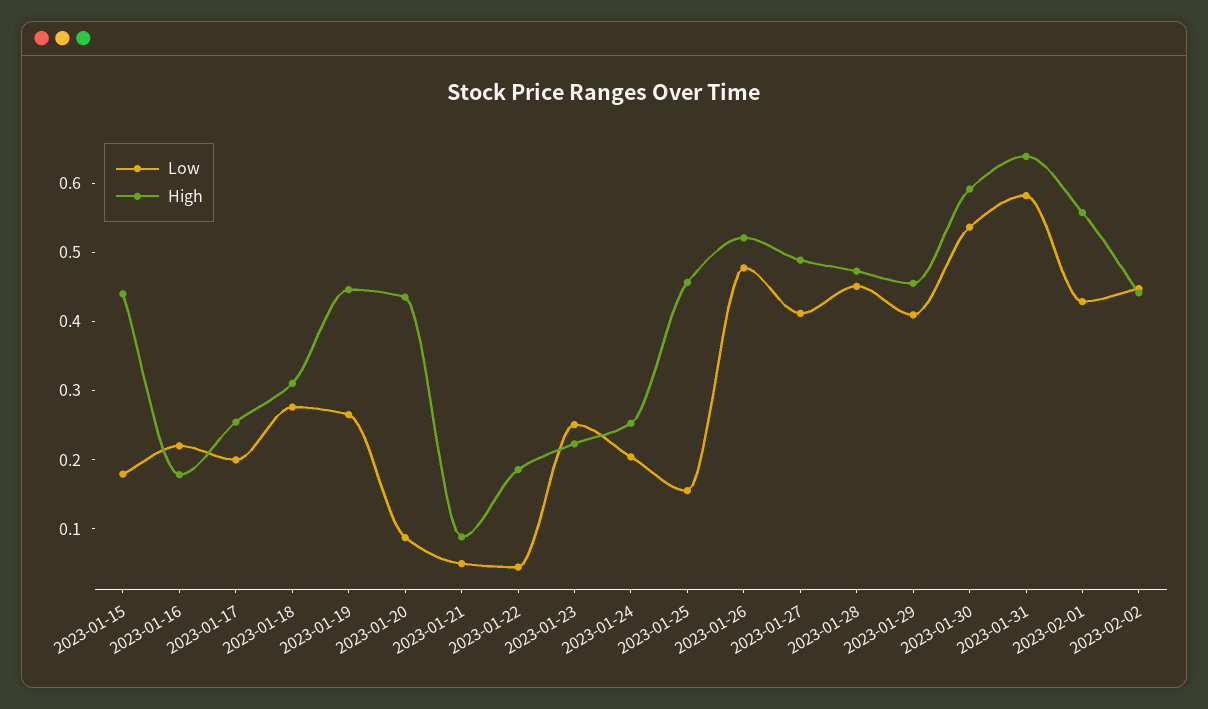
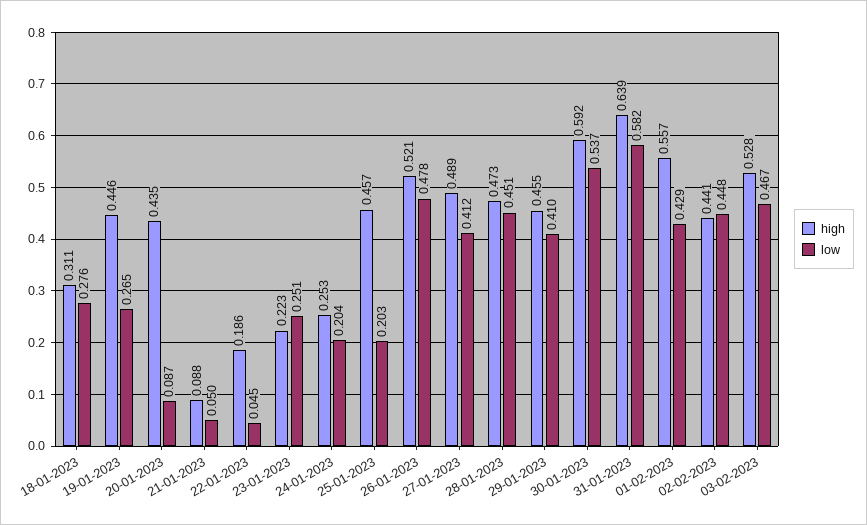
Low, 2023-01-15: 0.18 -> none
High, 2023-01-15: 0.44 -> none
Low, 2023-01-16: 0.22 -> none
High, 2023-01-16: 0.18 -> none
Low, 2023-01-17: 0.2 -> none
High, 2023-01-17: 0.26 -> none
Low, 2023-01-25: 0.16 -> 0.203
High, 03-02-2023: none -> 0.528
Low, 03-02-2023: none -> 0.467

